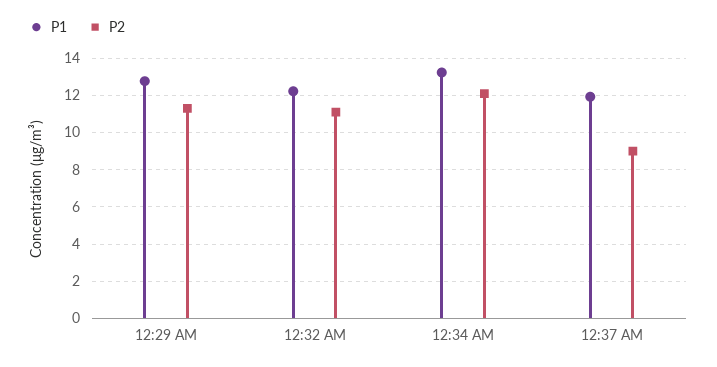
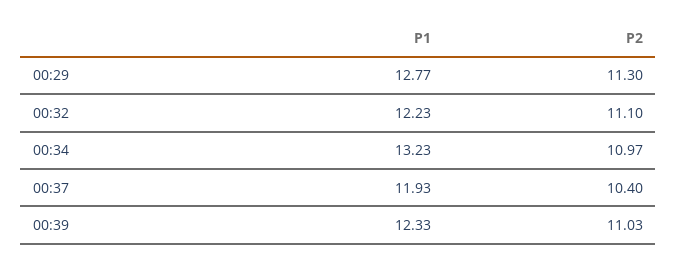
P2, 12:34 AM: 12 -> 10.97
P2, 12:37 AM: 9 -> 10.4
P1, 00:39: none -> 12.33
P2, 00:39: none -> 11.03

